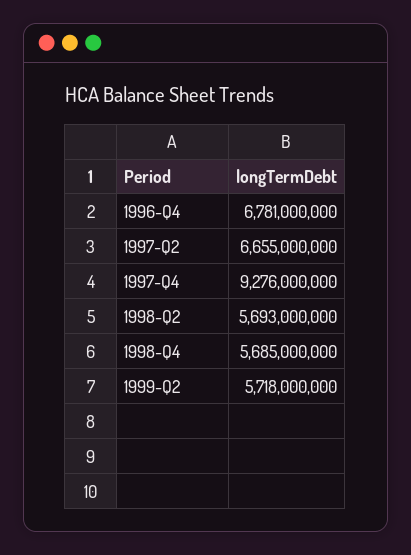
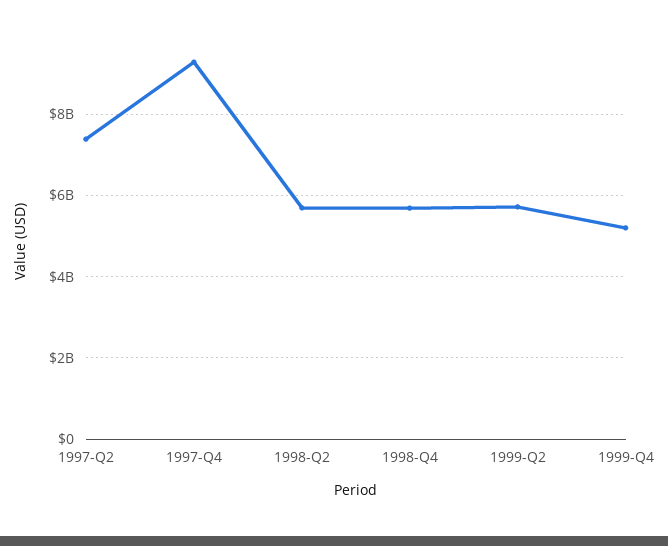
1996-Q4: 6781000000 -> none
1997-Q2: 6655000000 -> 7400000000
1999-Q4: none -> 5200000000

